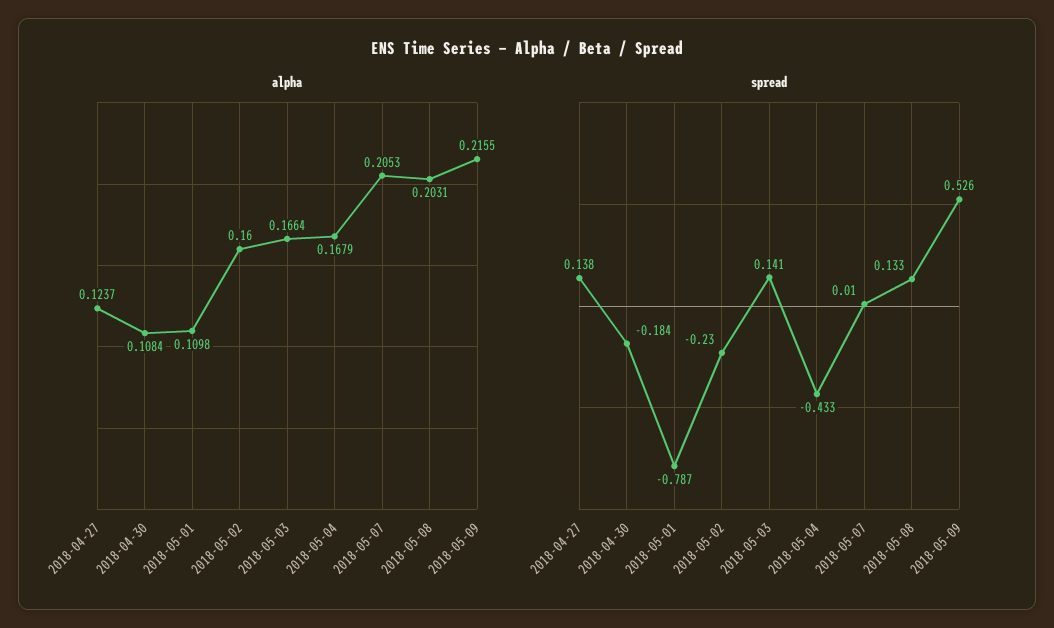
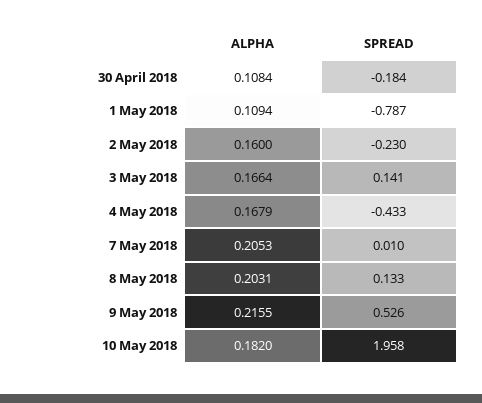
alpha, 2018-04-27: 0.1237 -> none
alpha, 2018-05-01: 0.1098 -> 0.1094
spread, 2018-04-27: 0.138 -> none
alpha, 10 May 2018: none -> 0.182
spread, 10 May 2018: none -> 1.958

